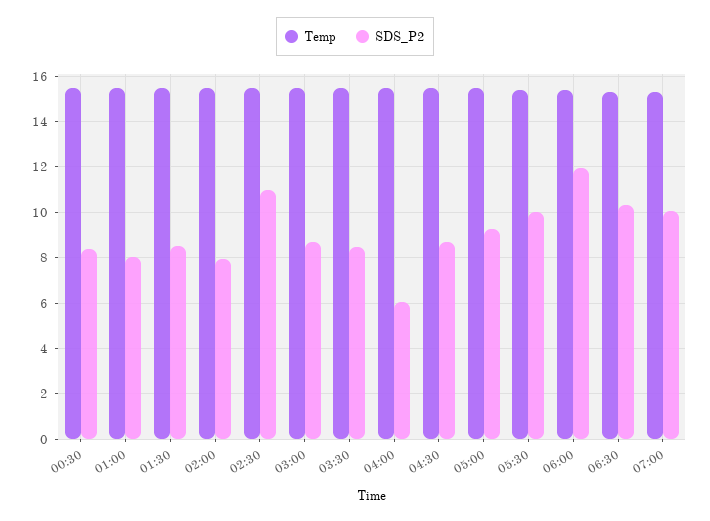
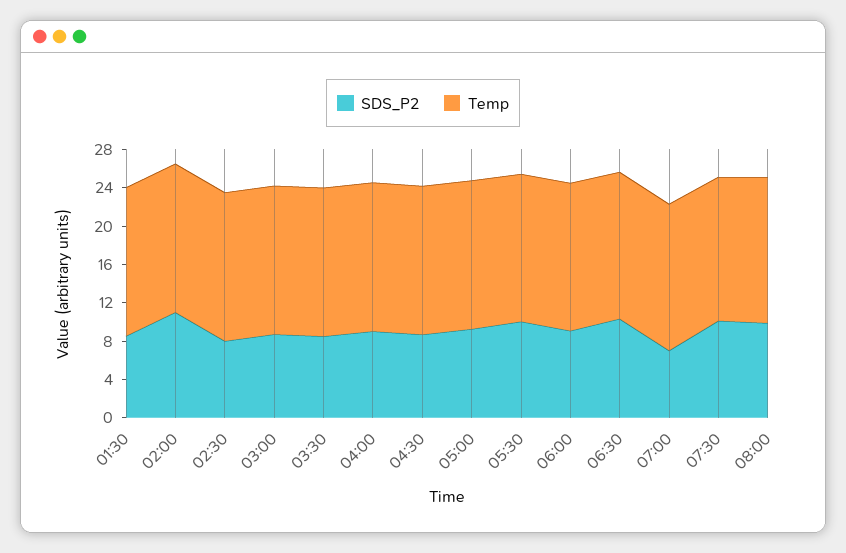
Temp, 00:30: 15.5 -> none
SDS_P2, 00:30: 8.5 -> none
Temp, 01:00: 15.5 -> none
SDS_P2, 01:00: 8 -> none
SDS_P2, 02:00: 8 -> 11
SDS_P2, 02:30: 11 -> 8
SDS_P2, 04:00: 6 -> 9
SDS_P2, 06:00: 12 -> 9
SDS_P2, 07:00: 10 -> 7
SDS_P2, 07:30: none -> 10
Temp, 07:30: none -> 15
SDS_P2, 08:00: none -> 10
Temp, 08:00: none -> 15

